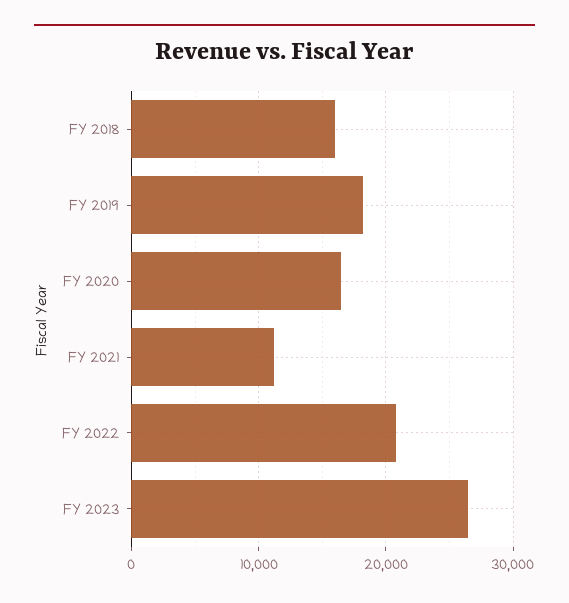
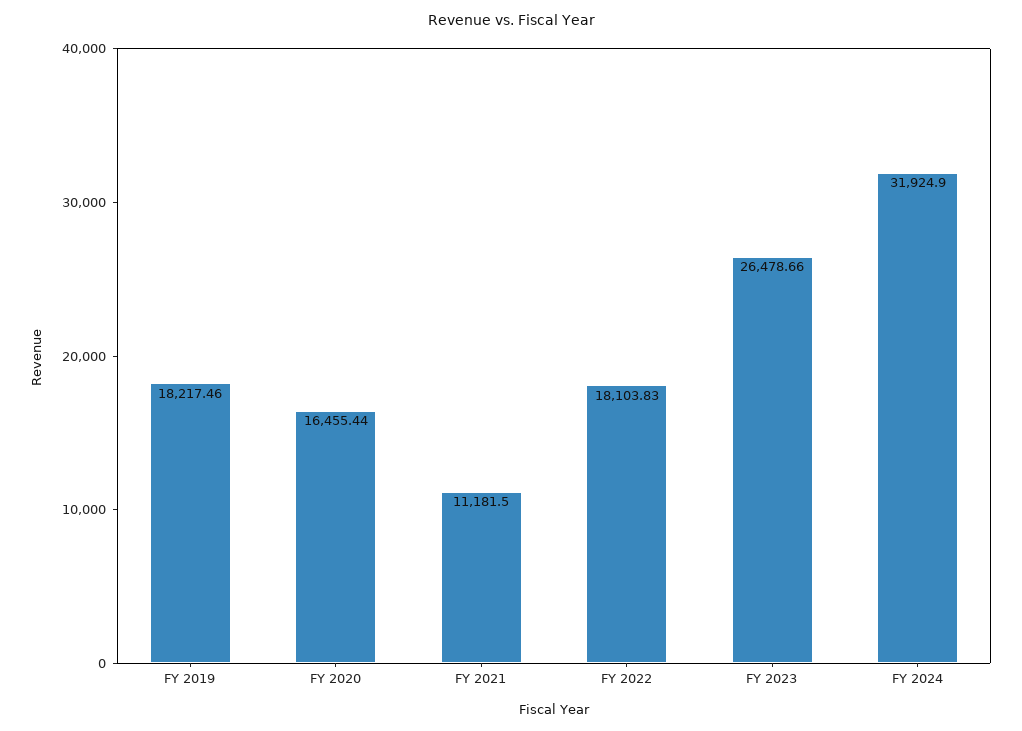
FY 2018: 16000 -> none
FY 2022: 21000 -> 18103.83
FY 2024: none -> 31924.9

